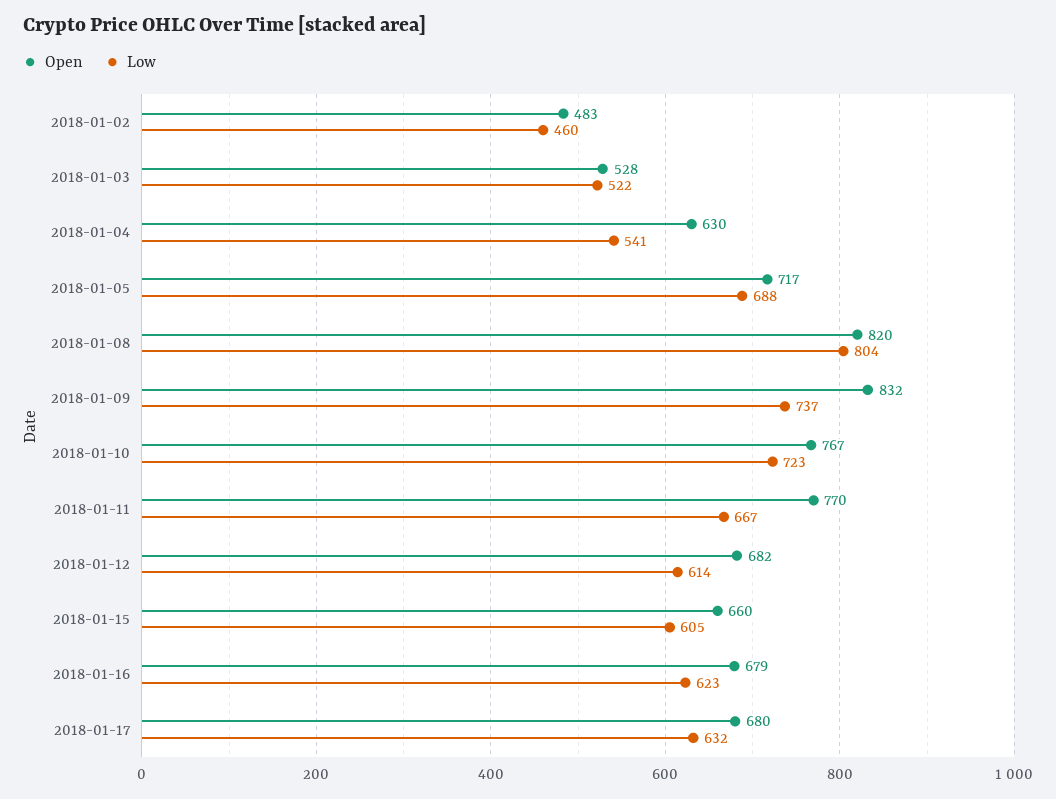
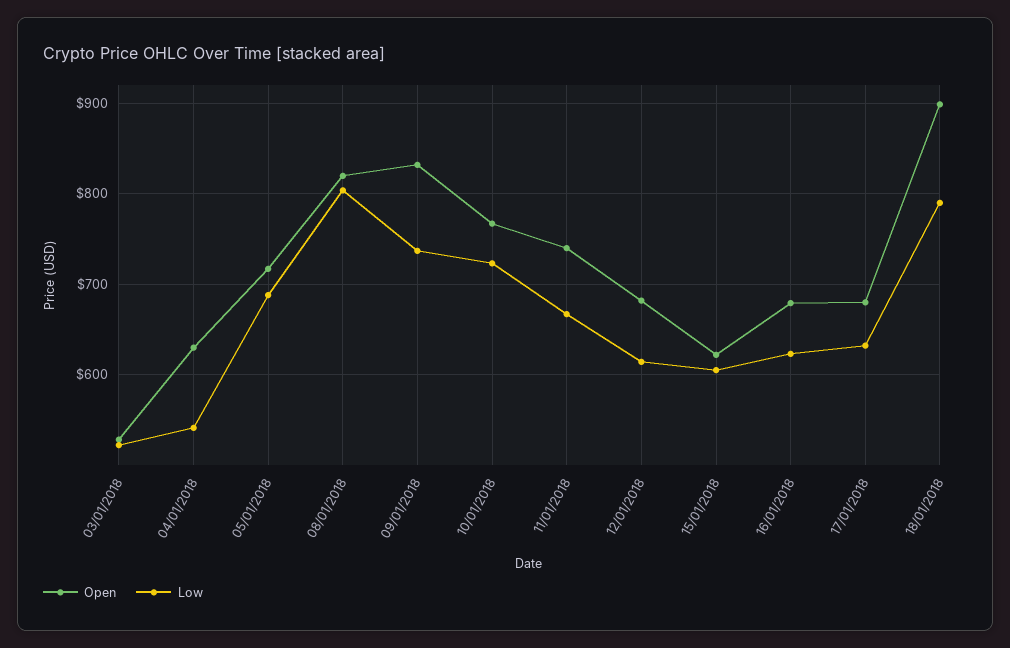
Open, 2018-01-02: 483 -> none
Low, 2018-01-02: 460 -> none
Open, 2018-01-11: 770 -> 740
Open, 2018-01-15: 660 -> 620
Open, 18/01/2018: none -> 900
Low, 18/01/2018: none -> 790

